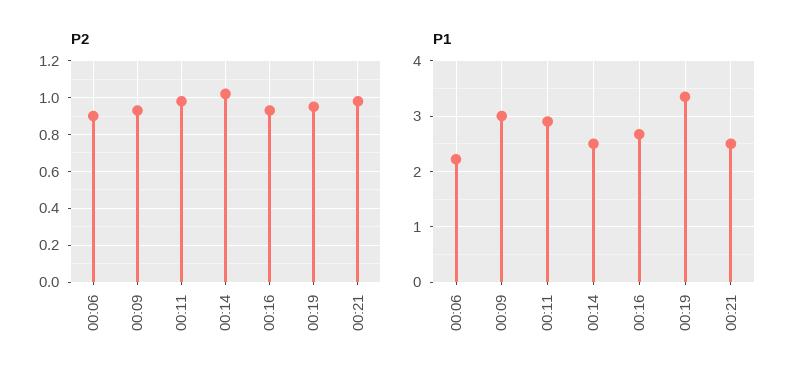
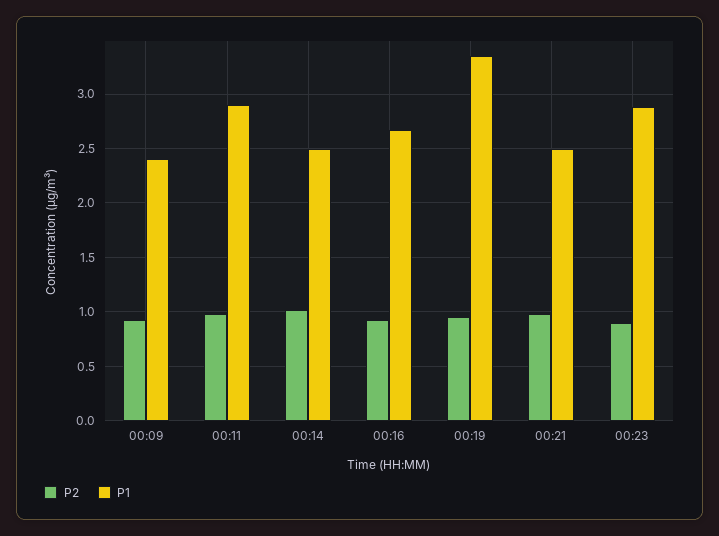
P2, 00:06: 0.9 -> none
P1, 00:06: 2.2 -> none
P1, 00:09: 3 -> 2.4
P2, 00:23: none -> 0.9
P1, 00:23: none -> 2.9

